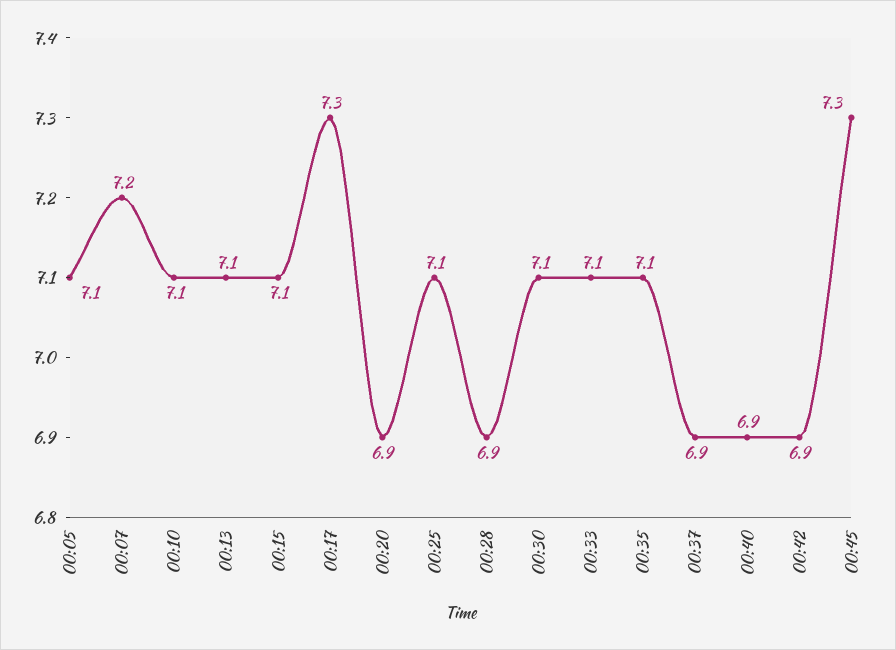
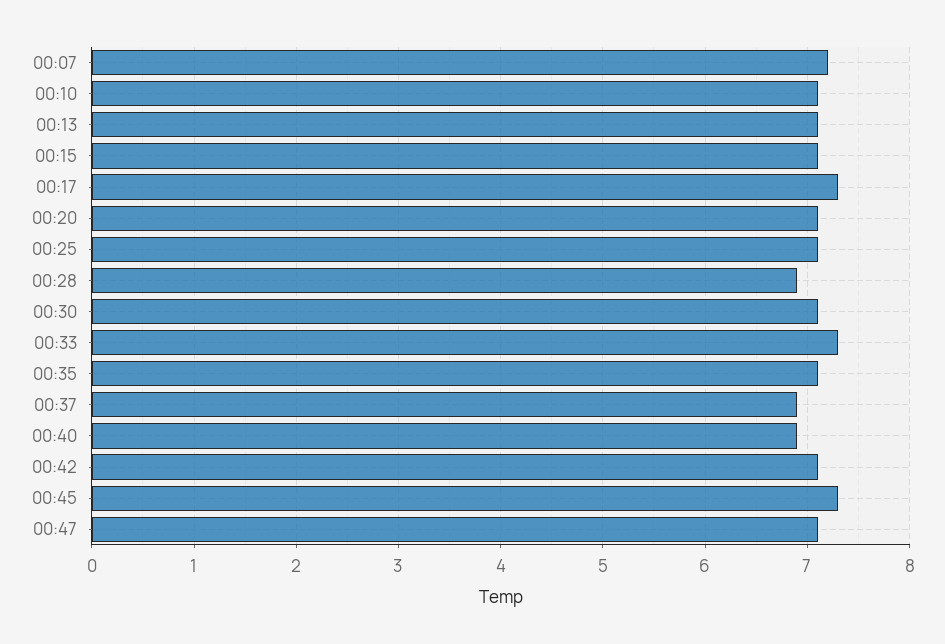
00:05: 7.1 -> none
00:20: 6.9 -> 7.1
00:33: 7.1 -> 7.3
00:42: 6.9 -> 7.1
00:47: none -> 7.1

